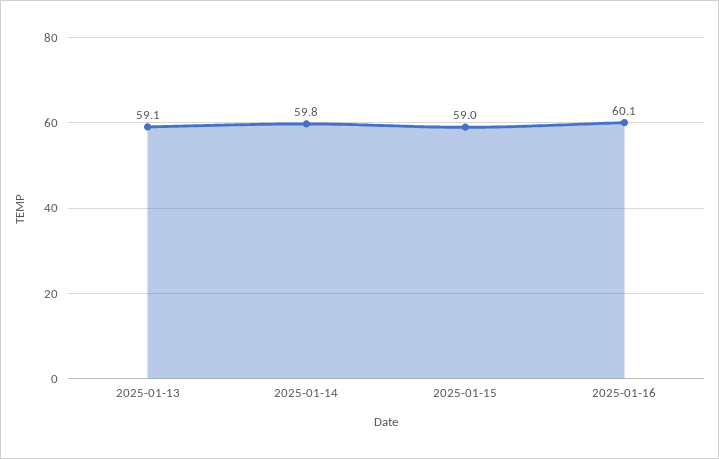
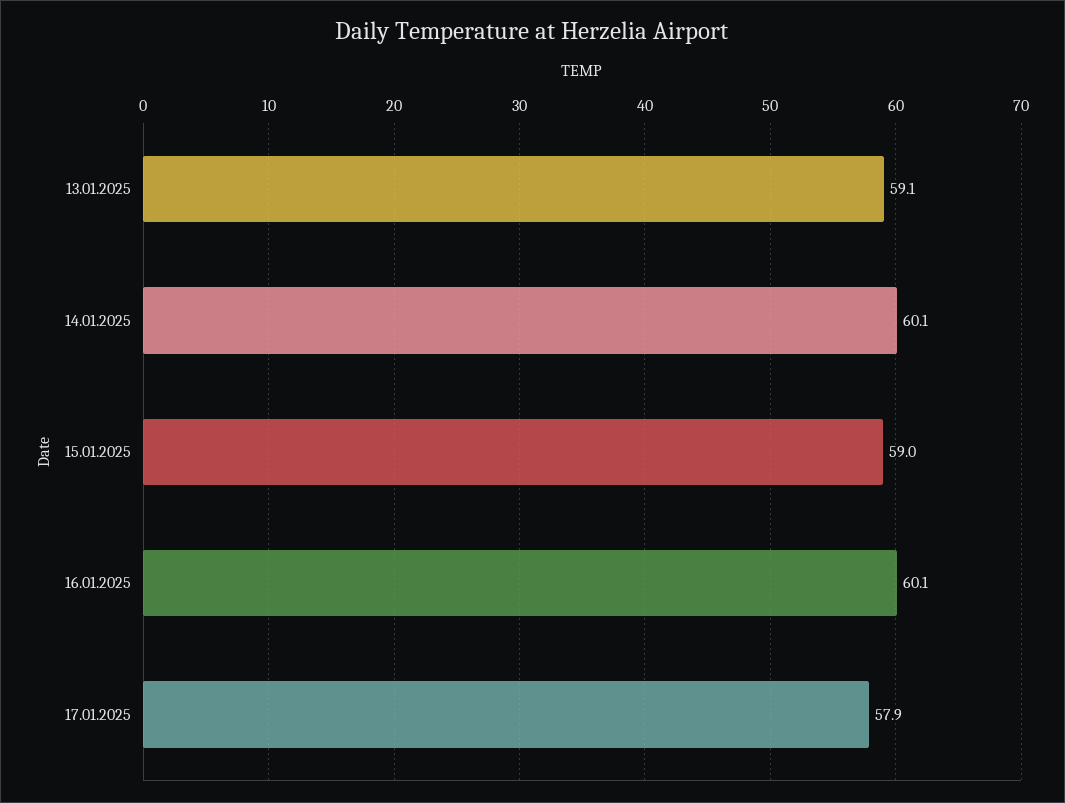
2025-01-14: 59.8 -> 60.1
17.01.2025: none -> 57.9

